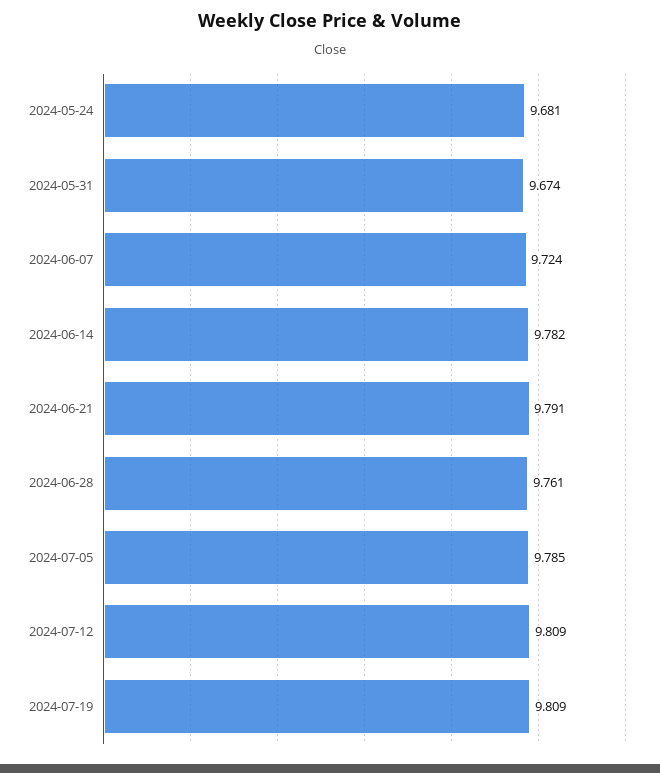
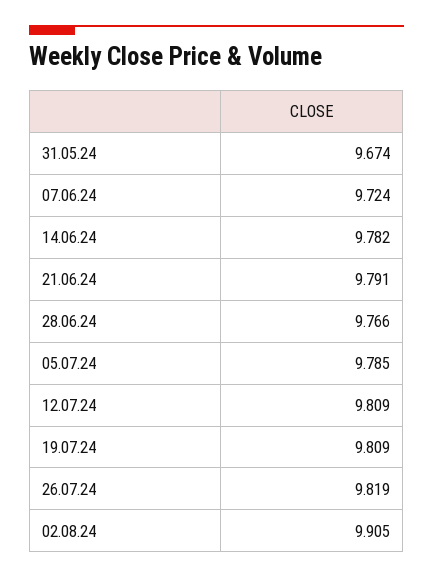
2024-05-24: 9.681 -> none
2024-06-28: 9.761 -> 9.766
26.07.24: none -> 9.819
02.08.24: none -> 9.905

